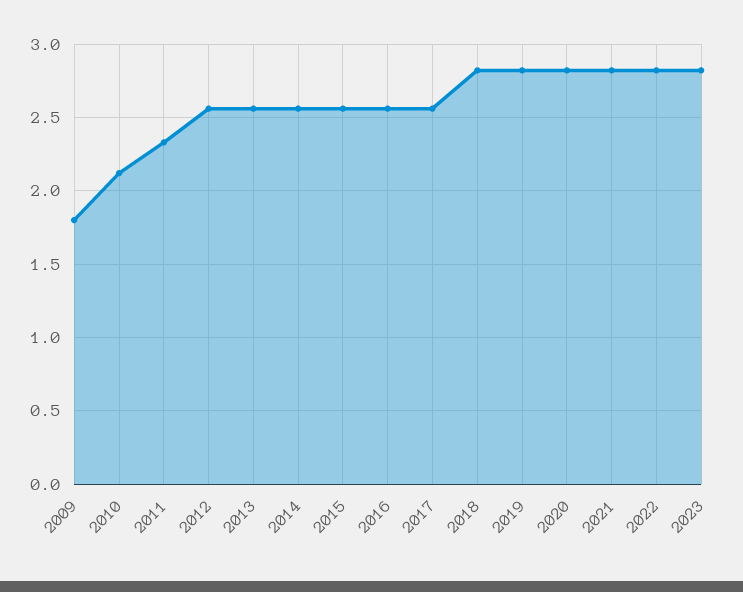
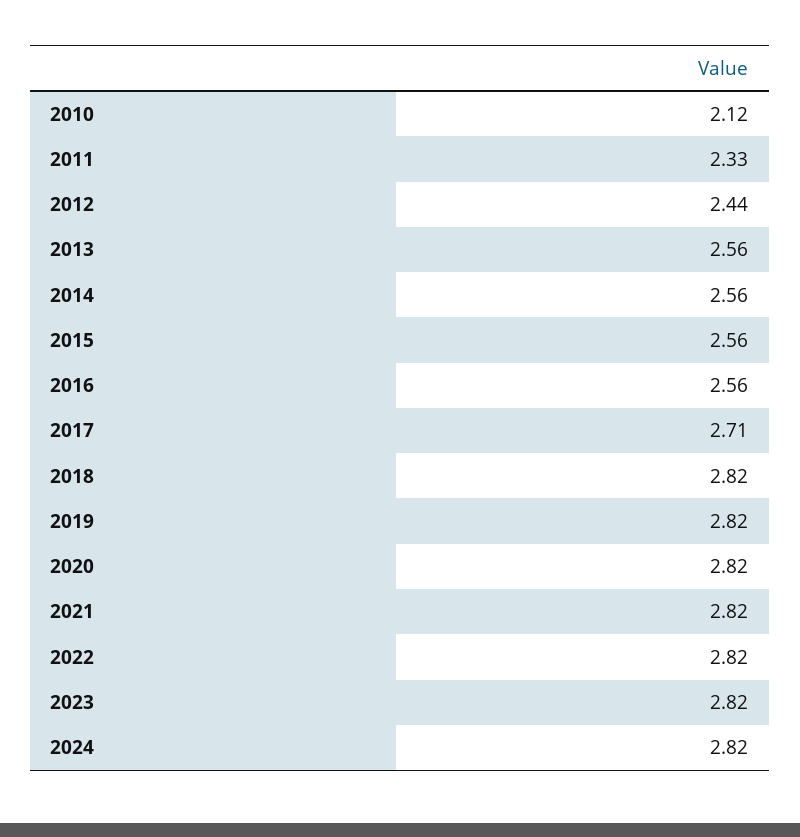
2009: 1.8 -> none
2012: 2.55 -> 2.44
2017: 2.55 -> 2.71
2024: none -> 2.82

